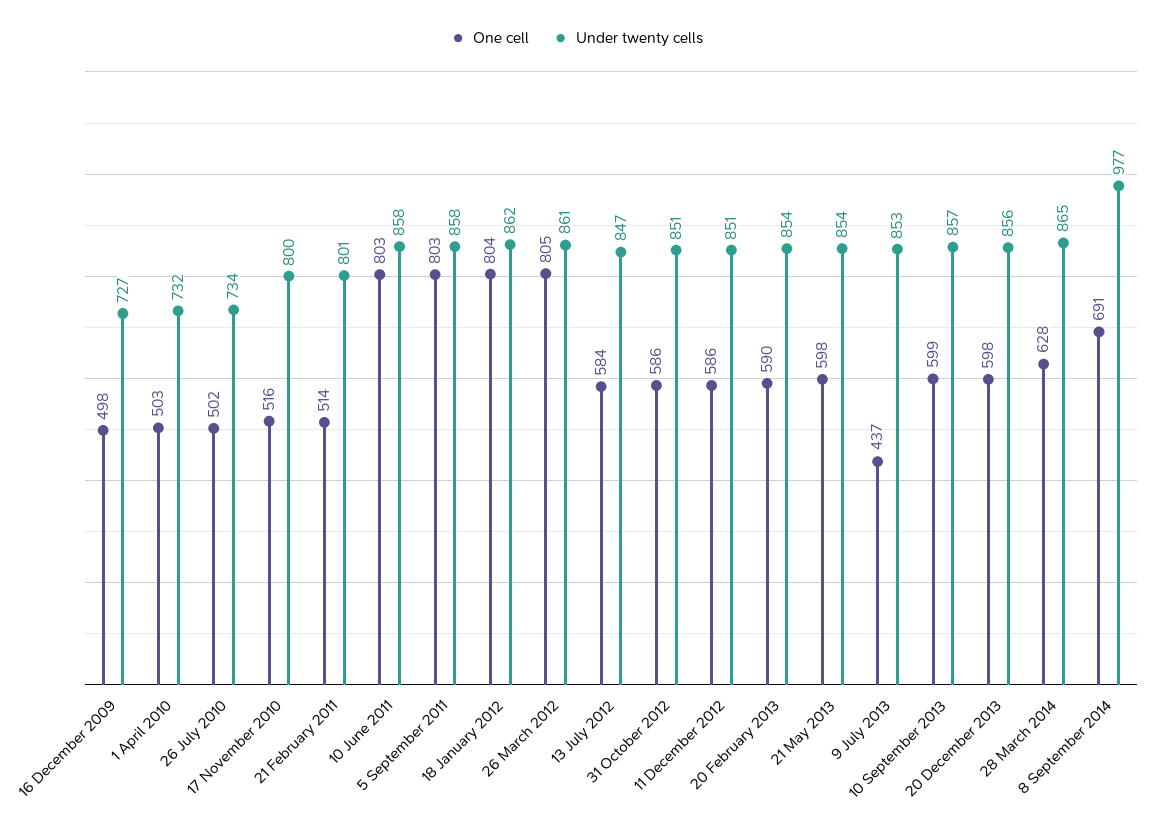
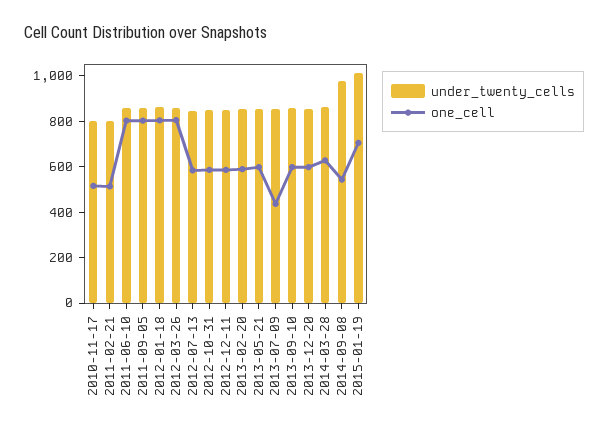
One cell, 16 December 2009: 498 -> none
Under twenty cells, 16 December 2009: 727 -> none
One cell, 1 April 2010: 503 -> none
Under twenty cells, 1 April 2010: 732 -> none
One cell, 26 July 2010: 502 -> none
Under twenty cells, 26 July 2010: 734 -> none
One cell, 8 September 2014: 691 -> 550
Under twenty cells, 2015-01-19: none -> 1000
One cell, 2015-01-19: none -> 700

